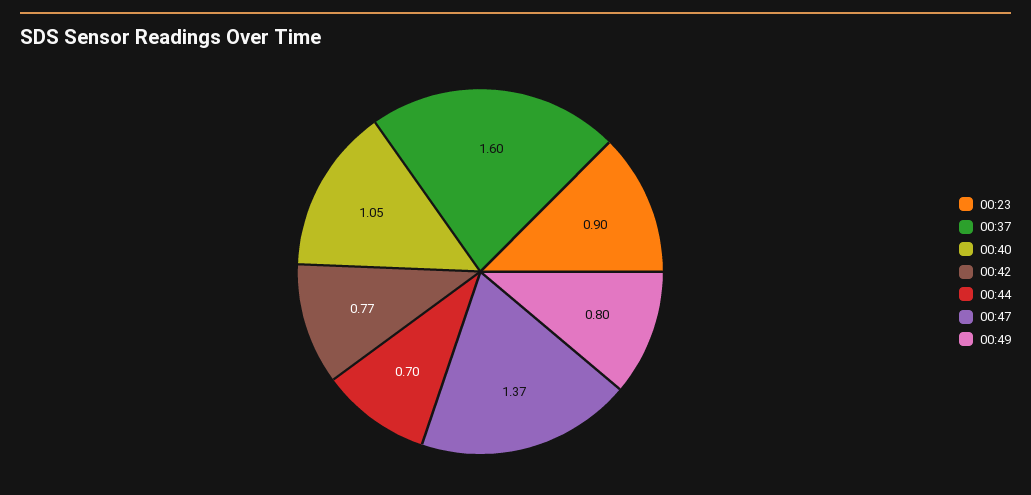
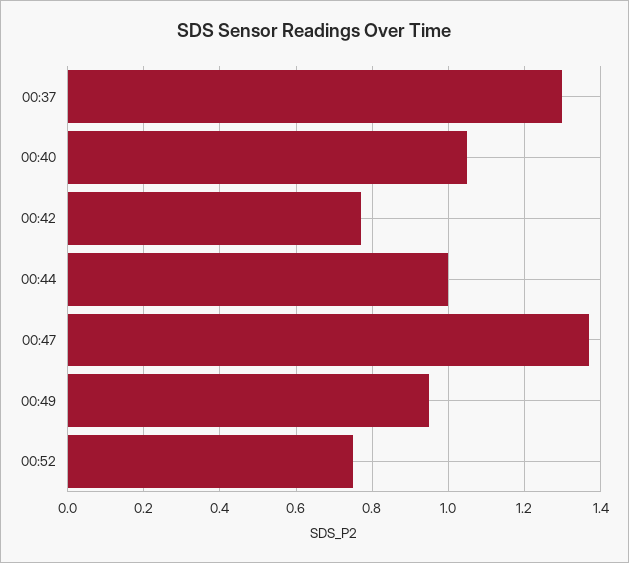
00:23: 0.9 -> none
00:37: 1.6 -> 1.3
00:44: 0.7 -> 1
00:49: 0.8 -> 0.95
00:52: none -> 0.75

